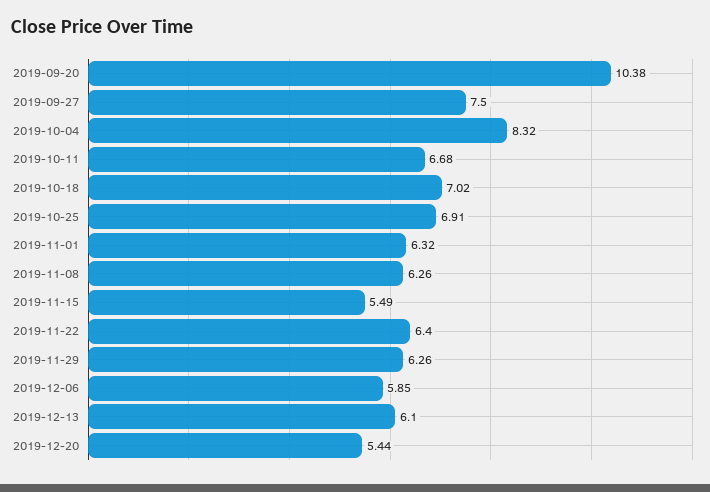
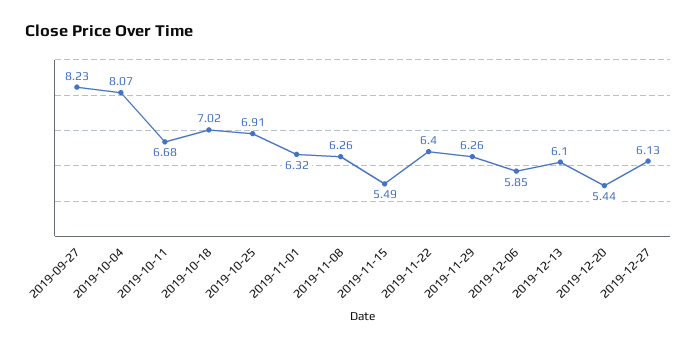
2019-09-20: 10.38 -> none
2019-09-27: 7.5 -> 8.23
2019-10-04: 8.32 -> 8.07
2019-12-27: none -> 6.13

